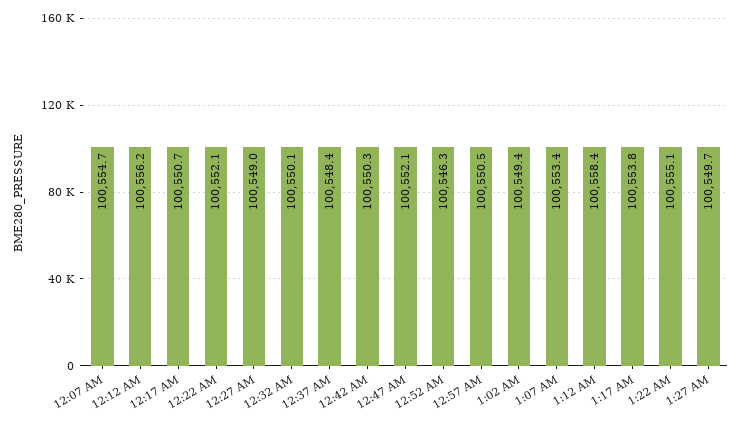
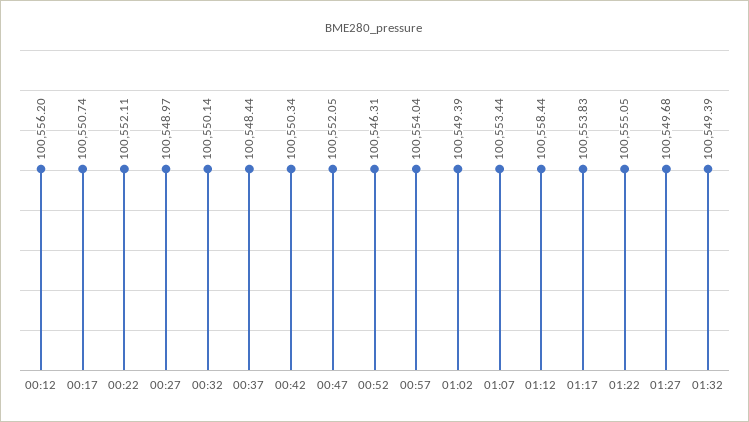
12:07 AM: 100554.7 -> none
12:57 AM: 100550.5 -> 100554.04
01:32: none -> 100549.39

